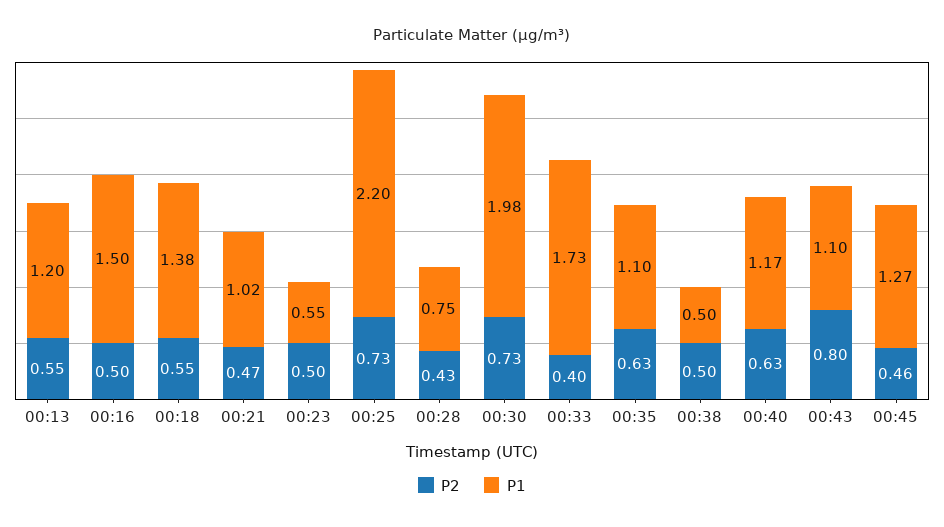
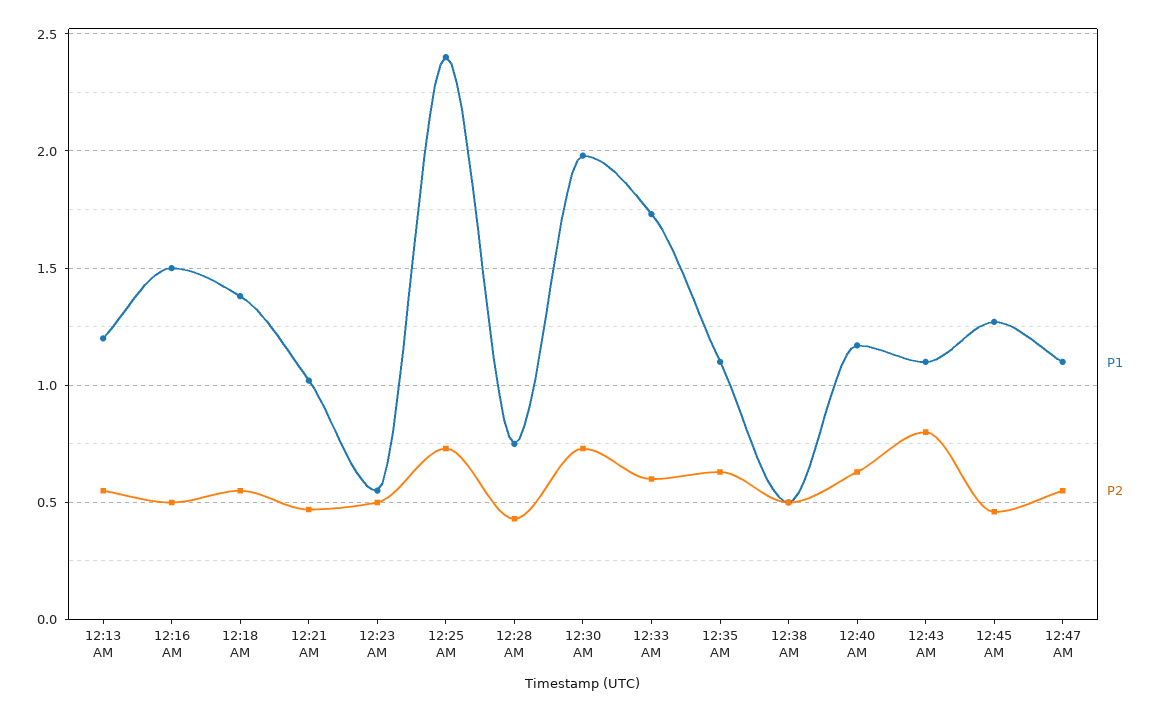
P1, 00:25: 2.2 -> 2.4
P2, 00:33: 0.4 -> 0.6
P1, 12:47 AM: none -> 1.1
P2, 12:47 AM: none -> 0.55

